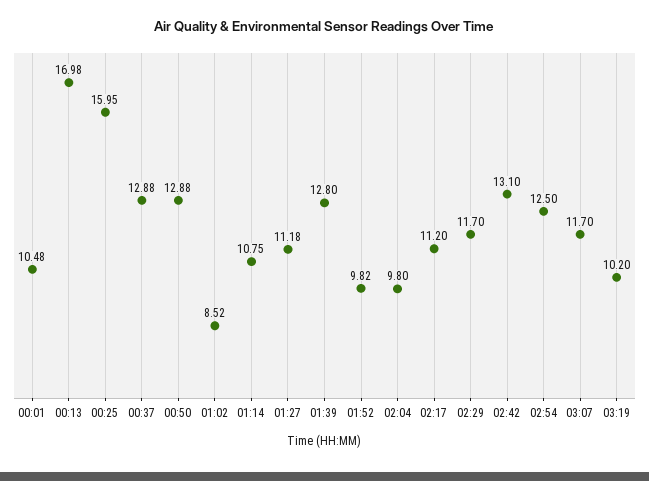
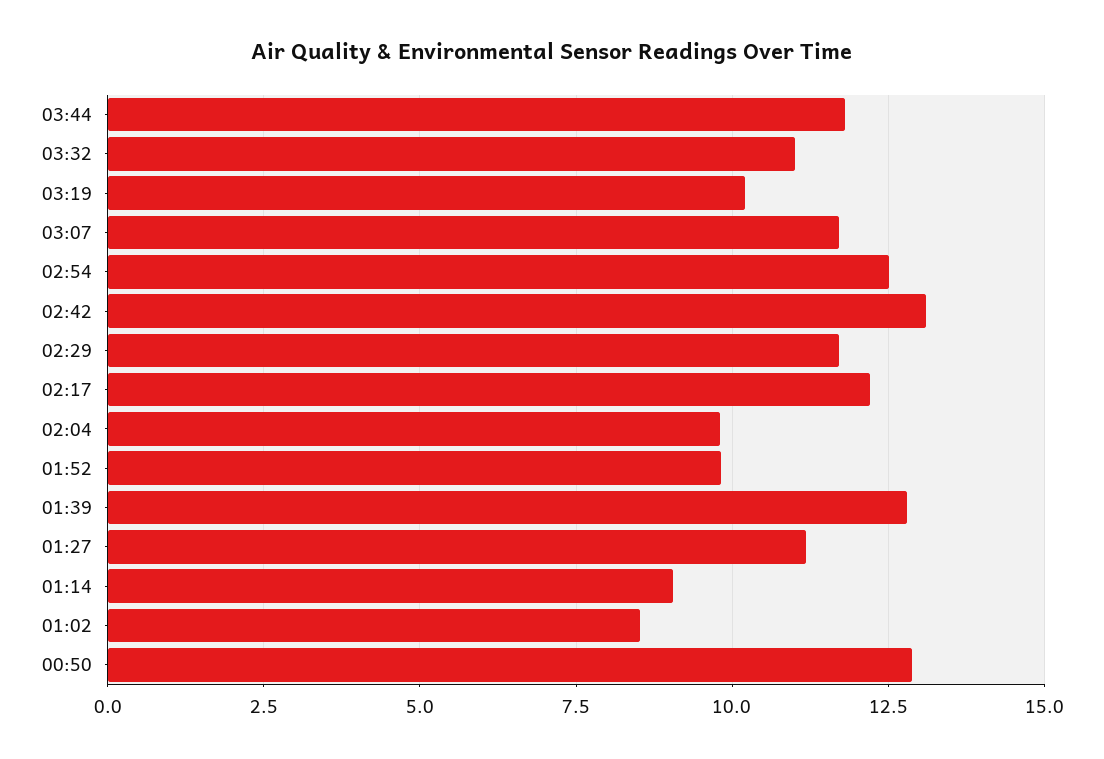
00:01: 10.48 -> none
00:13: 16.98 -> none
00:25: 15.95 -> none
00:37: 12.88 -> none
01:14: 10.75 -> 9
02:17: 11.2 -> 12.25
03:44: none -> 11.75
03:32: none -> 11

